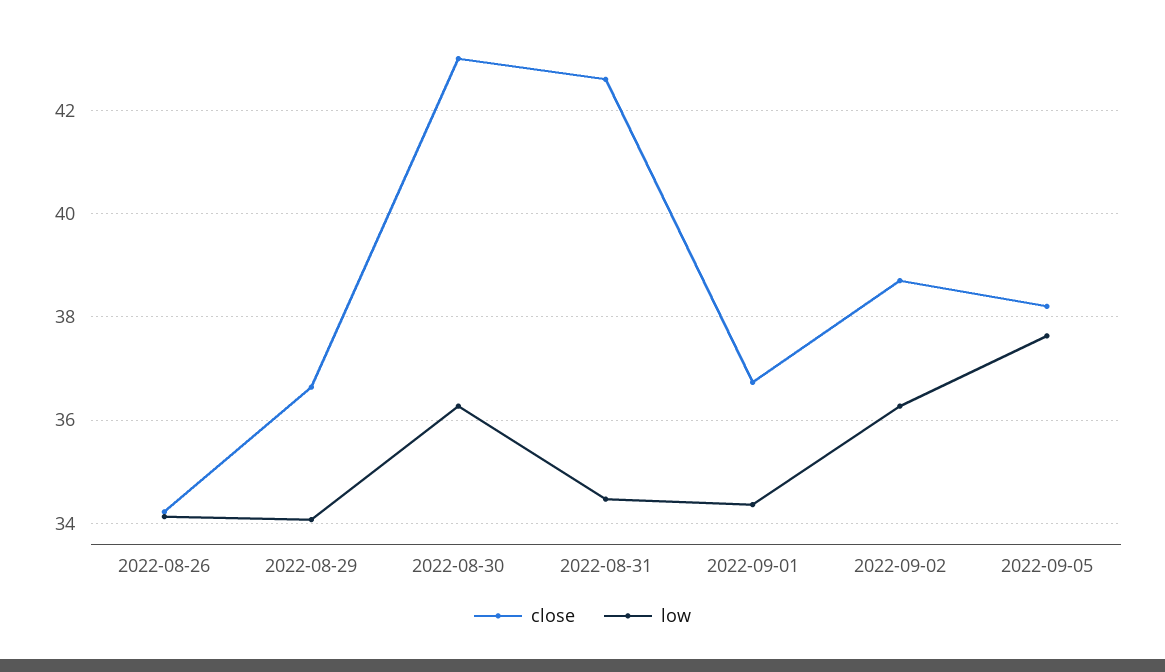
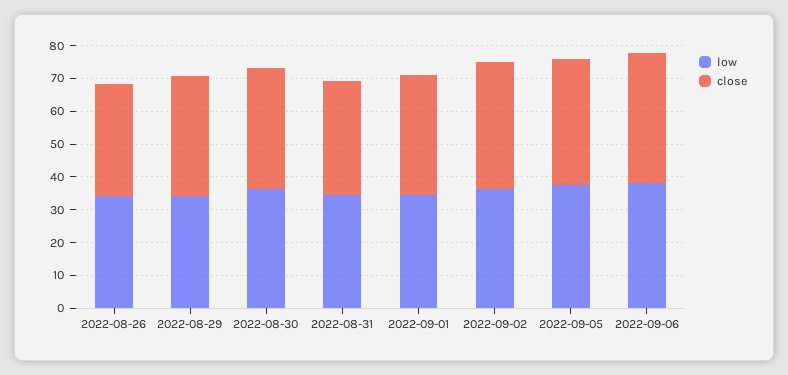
close, 2022-08-30: 43 -> 37.5
close, 2022-08-31: 42.6 -> 35
low, 2022-09-06: none -> 37.5
close, 2022-09-06: none -> 40

